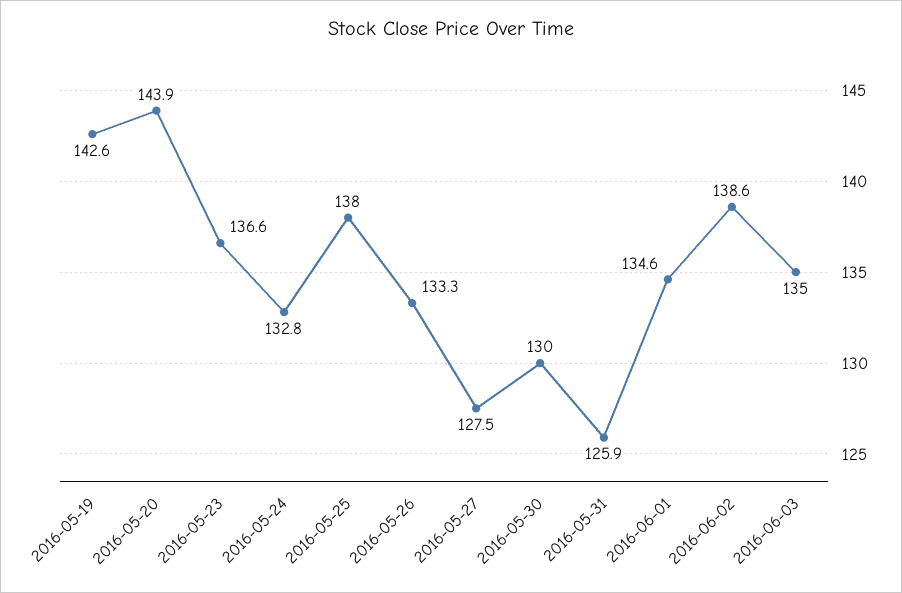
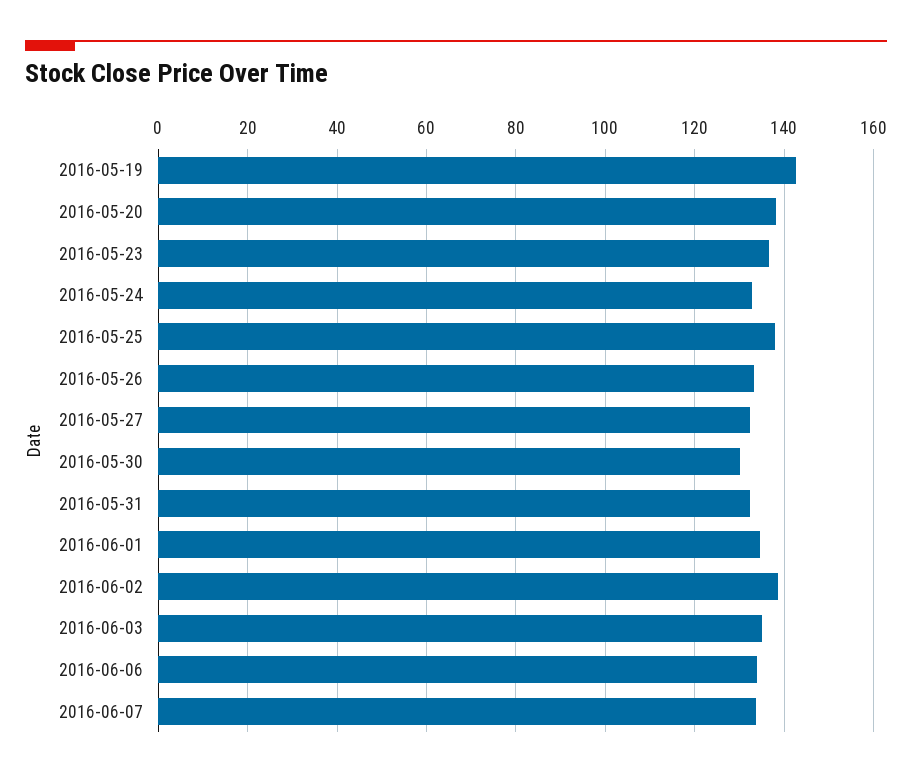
2016-05-20: 143.9 -> 138
2016-05-27: 127.5 -> 132
2016-05-31: 125.9 -> 132
2016-06-06: none -> 134
2016-06-07: none -> 134

